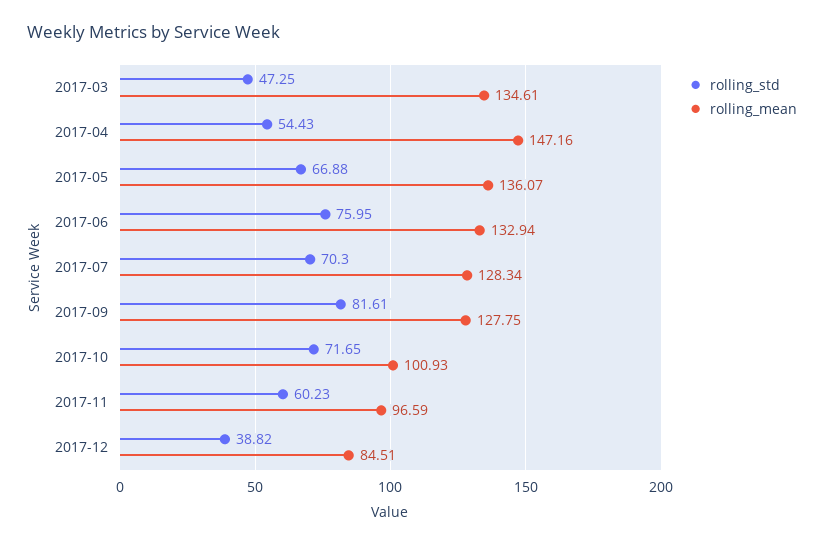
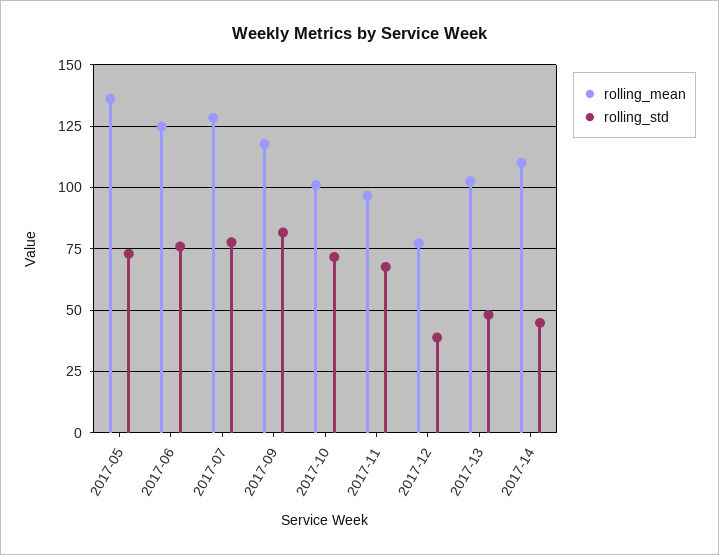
rolling_std, 2017-03: 47.25 -> none
rolling_mean, 2017-03: 134.61 -> none
rolling_std, 2017-04: 54.43 -> none
rolling_mean, 2017-04: 147.16 -> none
rolling_std, 2017-05: 66.88 -> 72.5
rolling_mean, 2017-06: 132.94 -> 125
rolling_std, 2017-07: 70.3 -> 77.5
rolling_mean, 2017-09: 127.75 -> 117.5
rolling_std, 2017-11: 60.23 -> 67.5
rolling_mean, 2017-12: 84.51 -> 77.5
rolling_mean, 2017-13: none -> 102.5
rolling_std, 2017-13: none -> 47.5
rolling_mean, 2017-14: none -> 110
rolling_std, 2017-14: none -> 45

